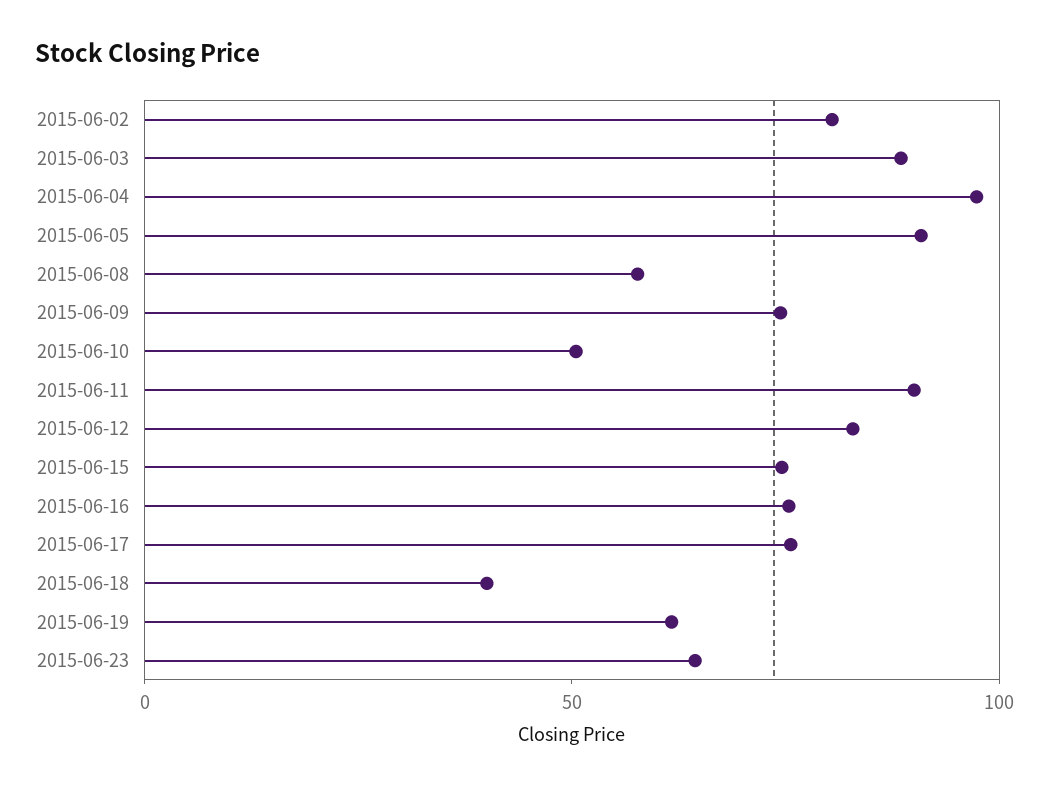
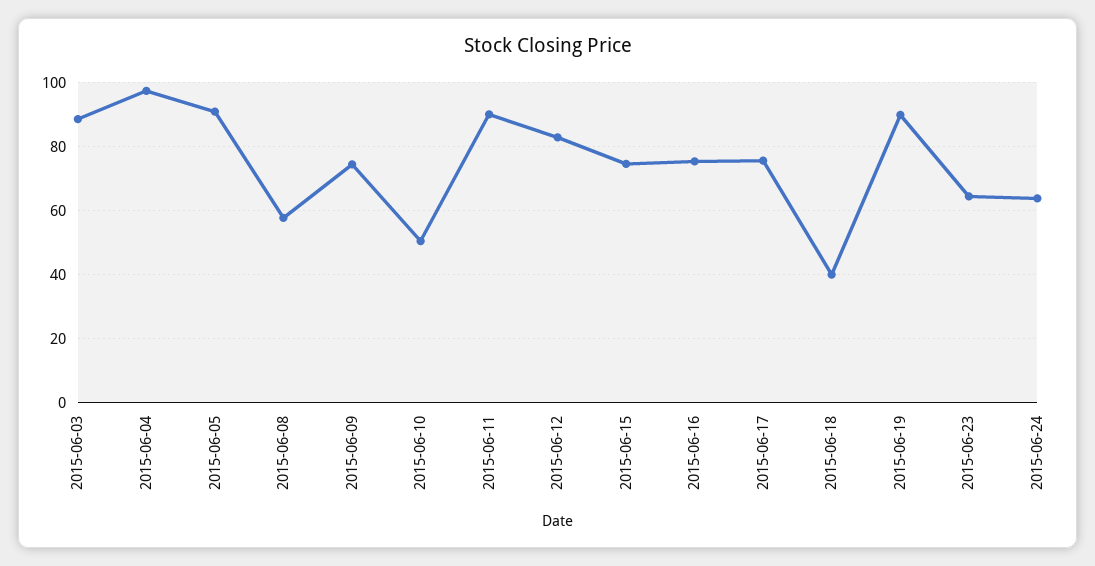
2015-06-02: 80 -> none
2015-06-19: 60 -> 90
2015-06-24: none -> 64

